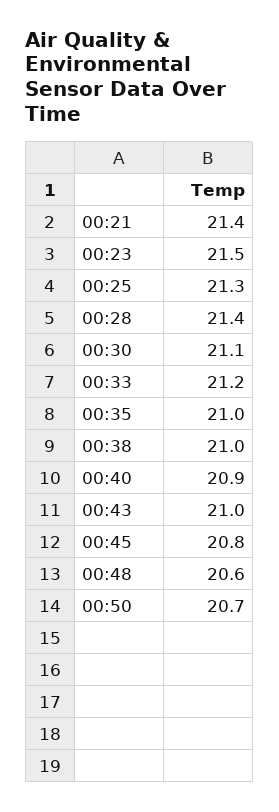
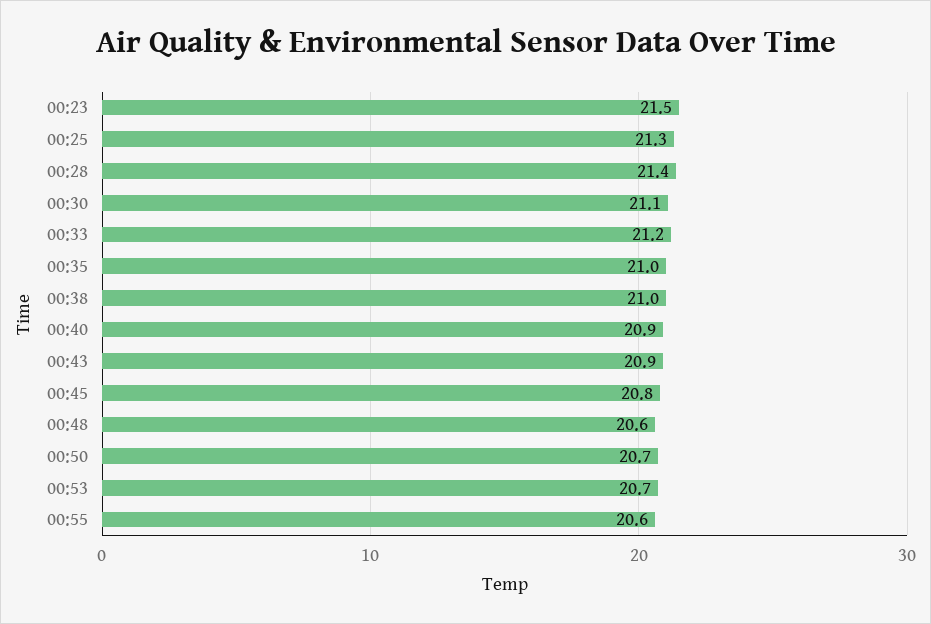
00:21: 21.4 -> none
00:43: 21 -> 20.9
00:53: none -> 20.7
00:55: none -> 20.6

